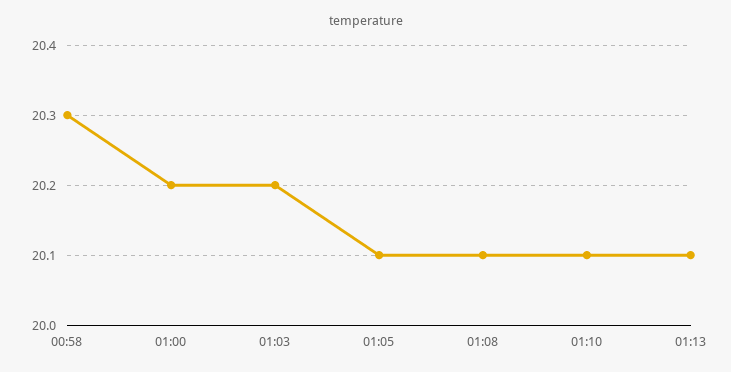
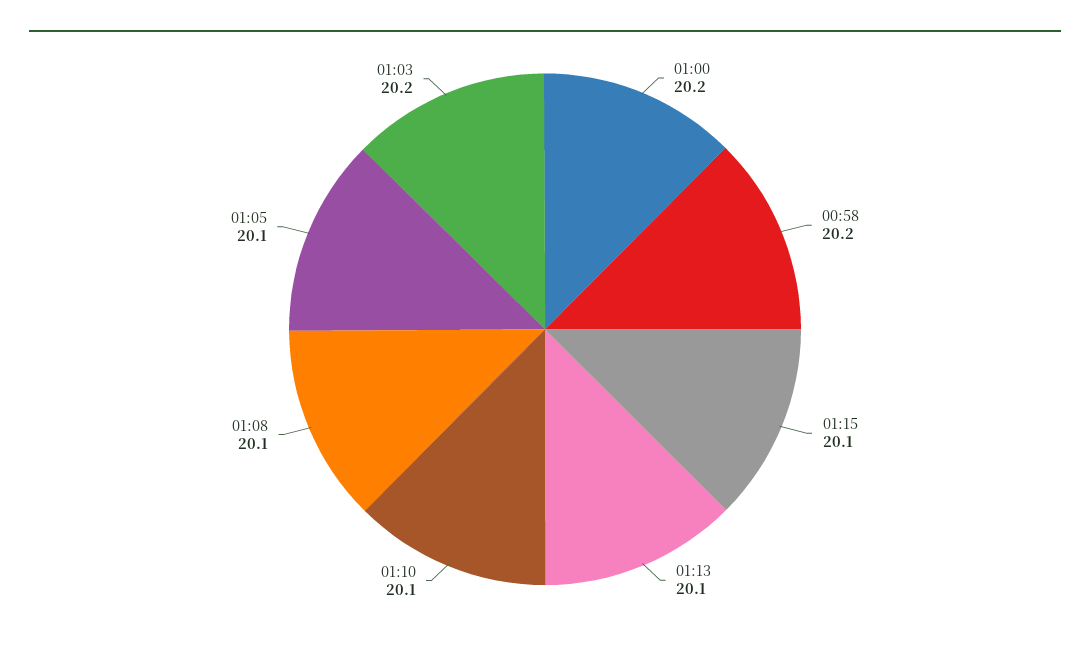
00:58: 20.3 -> 20.2
01:15: none -> 20.1

